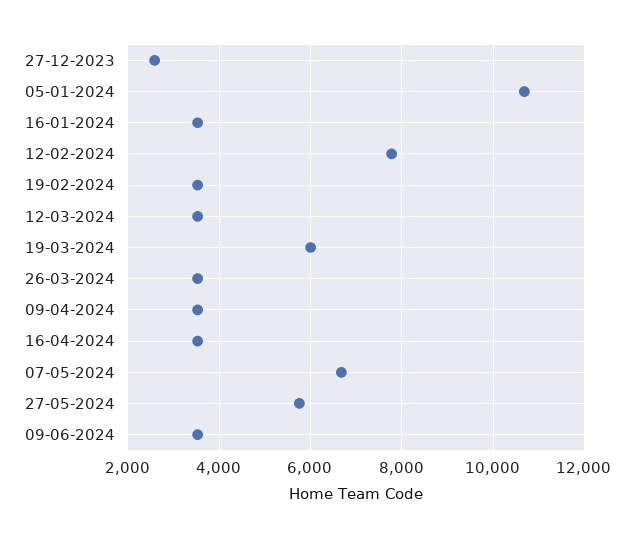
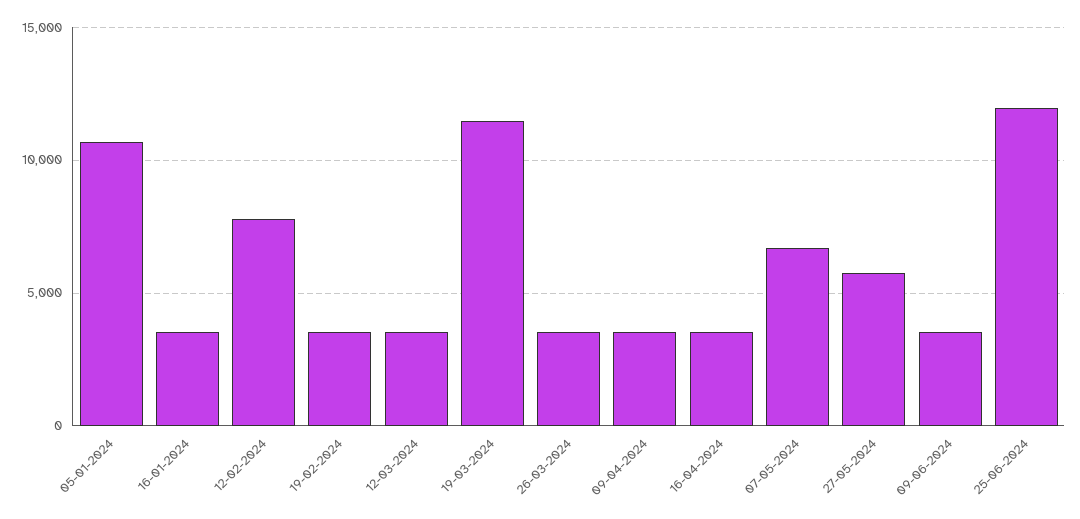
27-12-2023: 2600 -> none
19-03-2024: 6000 -> 11500
25-06-2024: none -> 12000

